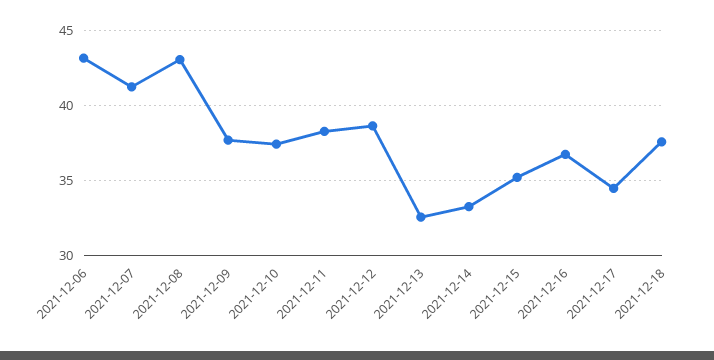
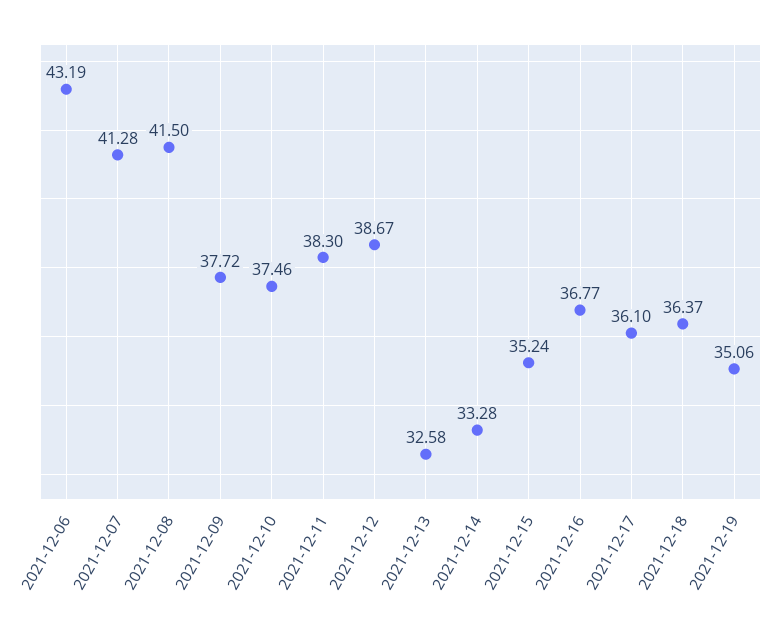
2021-12-08: 43 -> 41.5
2021-12-17: 34.5 -> 36.1
2021-12-18: 37.5 -> 36.37
2021-12-19: none -> 35.06

